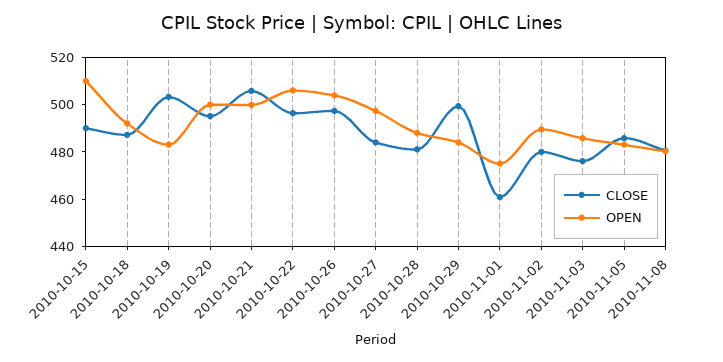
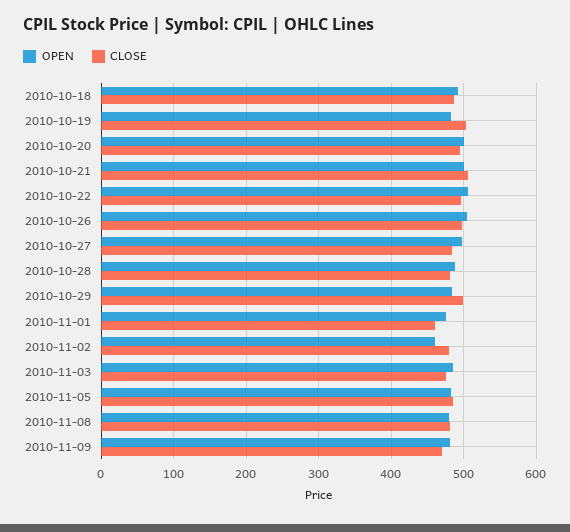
CLOSE, 2010-10-15: 490 -> none
OPEN, 2010-10-15: 510 -> none
OPEN, 2010-11-02: 490 -> 460
OPEN, 2010-11-09: none -> 480
CLOSE, 2010-11-09: none -> 470

